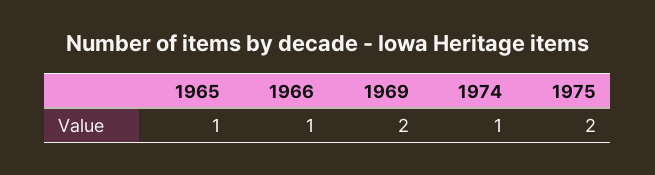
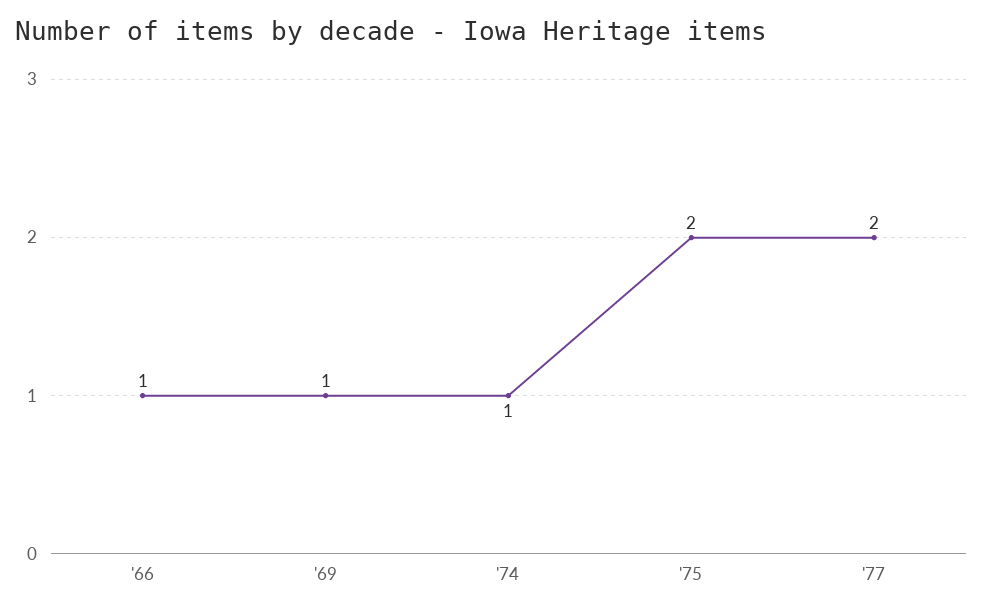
1965: 1 -> none
1969: 2 -> 1
'77: none -> 2

